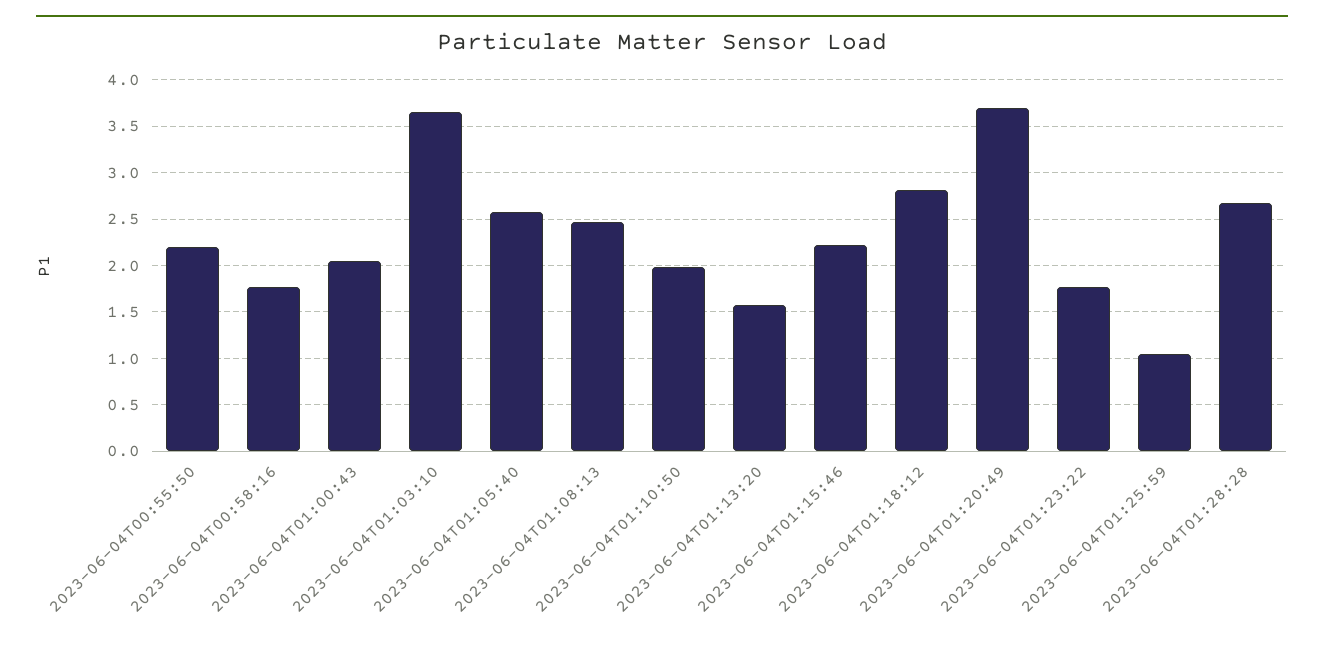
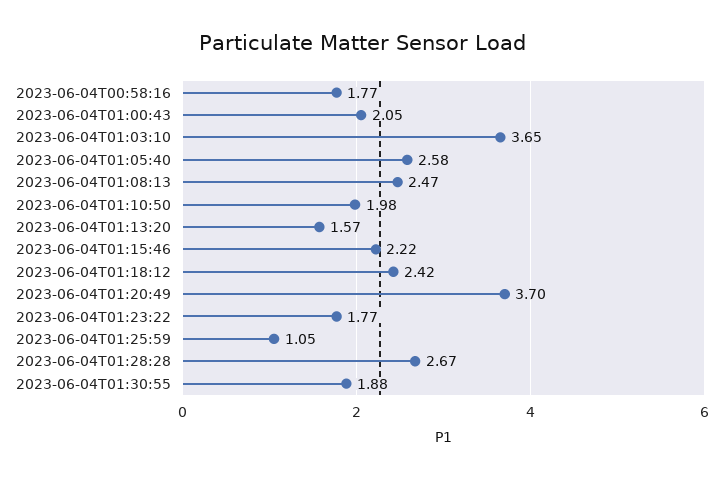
2023-06-04T00:55:50: 2.2 -> none
2023-06-04T01:18:12: 2.8 -> 2.42
2023-06-04T01:30:55: none -> 1.88

